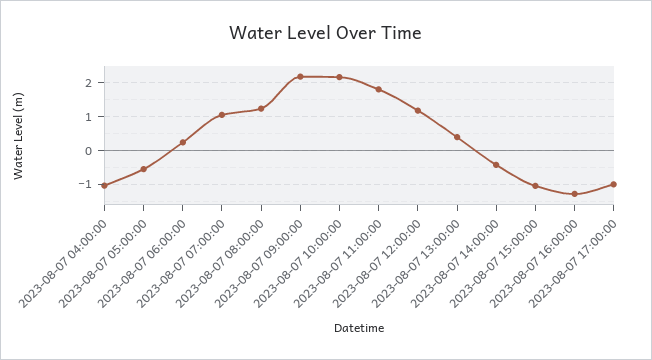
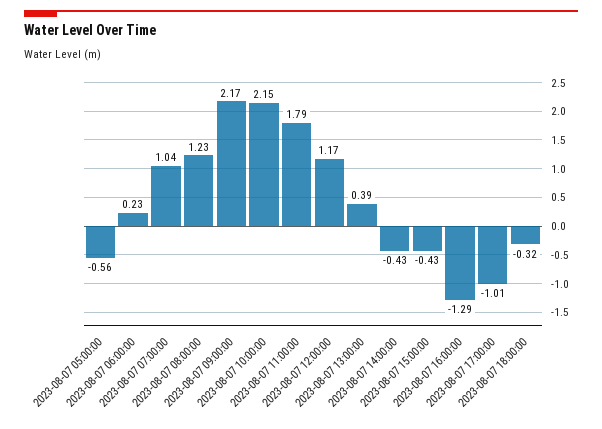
2023-08-07 04:00:00: -1 -> none
2023-08-07 15:00:00: -1 -> -0.43
2023-08-07 18:00:00: none -> -0.32

